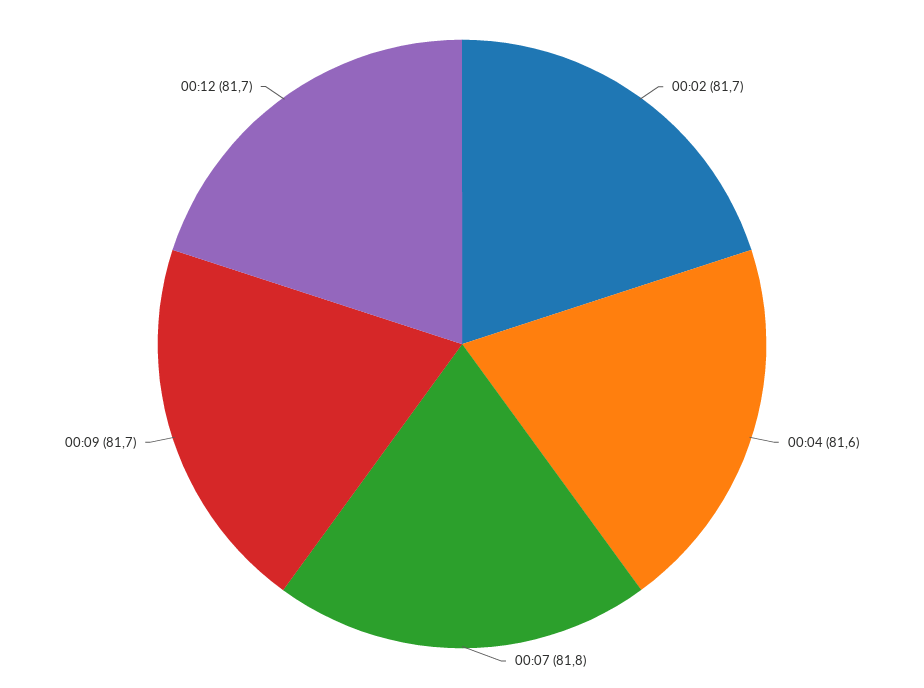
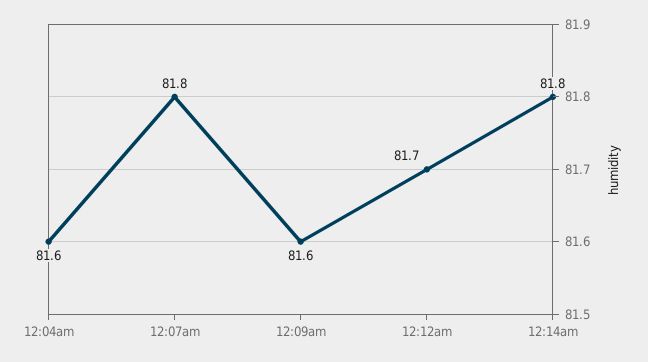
00:02: 81.7 -> none
00:09: 81.7 -> 81.6
12:14am: none -> 81.8

